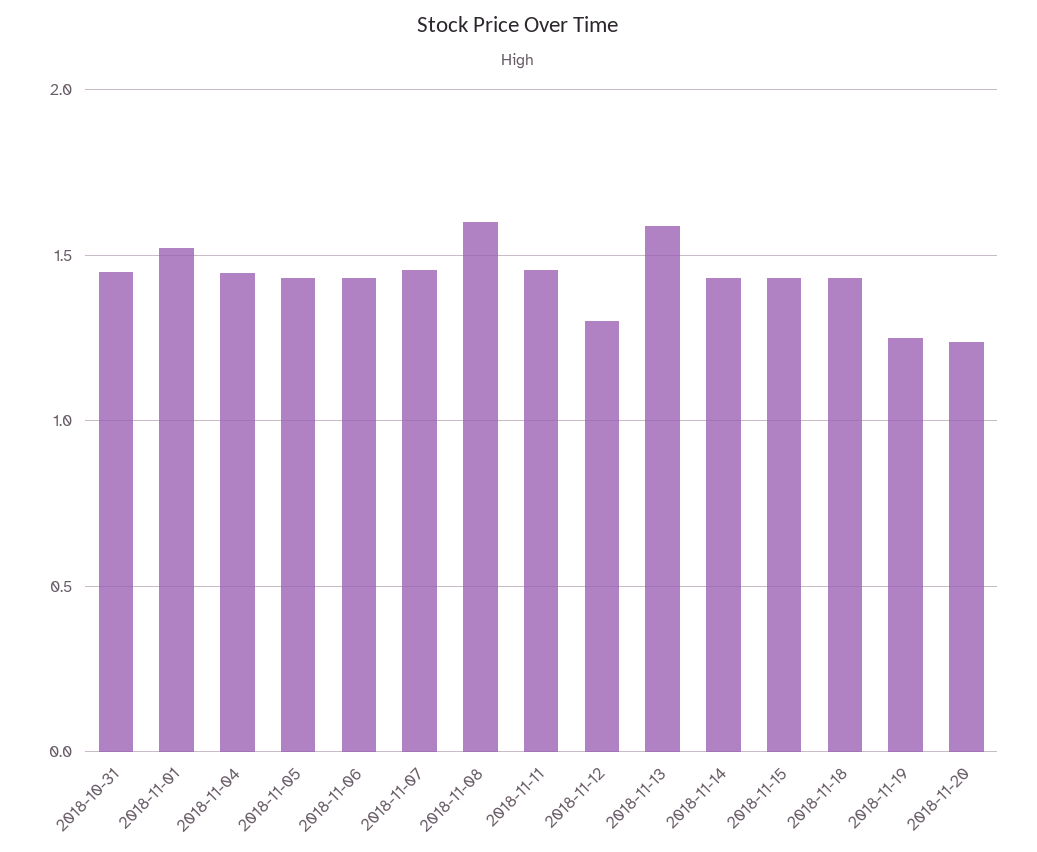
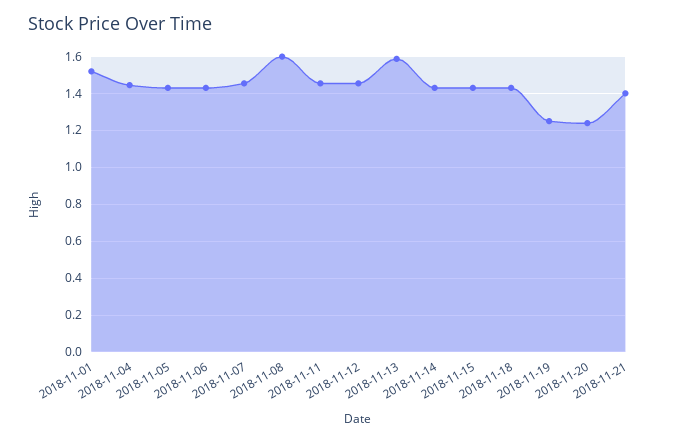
2018-10-31: 1.45 -> none
2018-11-12: 1.3 -> 1.45
2018-11-21: none -> 1.4

